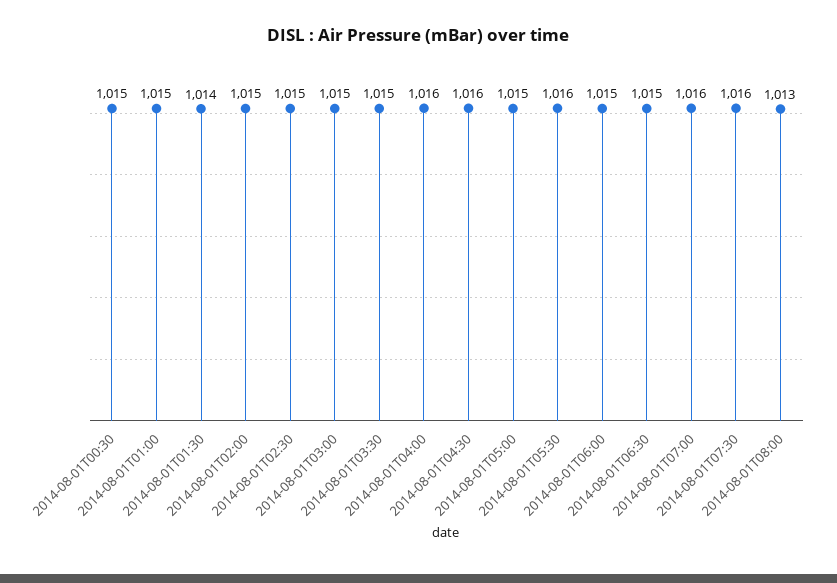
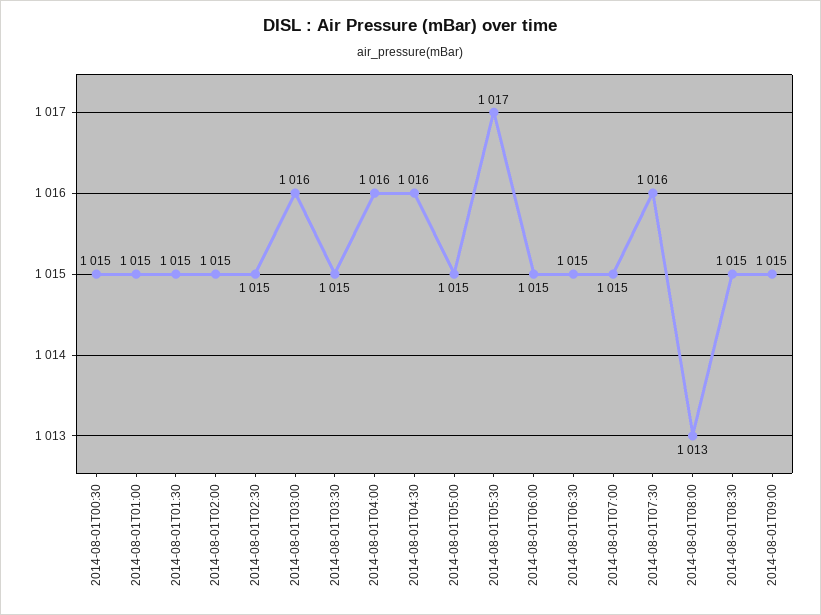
2014-08-01T01:30: 1014 -> 1015
2014-08-01T03:00: 1015 -> 1016
2014-08-01T05:30: 1016 -> 1017
2014-08-01T07:00: 1016 -> 1015
2014-08-01T08:30: none -> 1015
2014-08-01T09:00: none -> 1015

